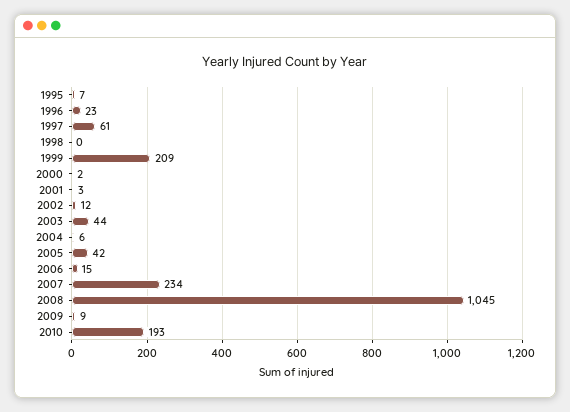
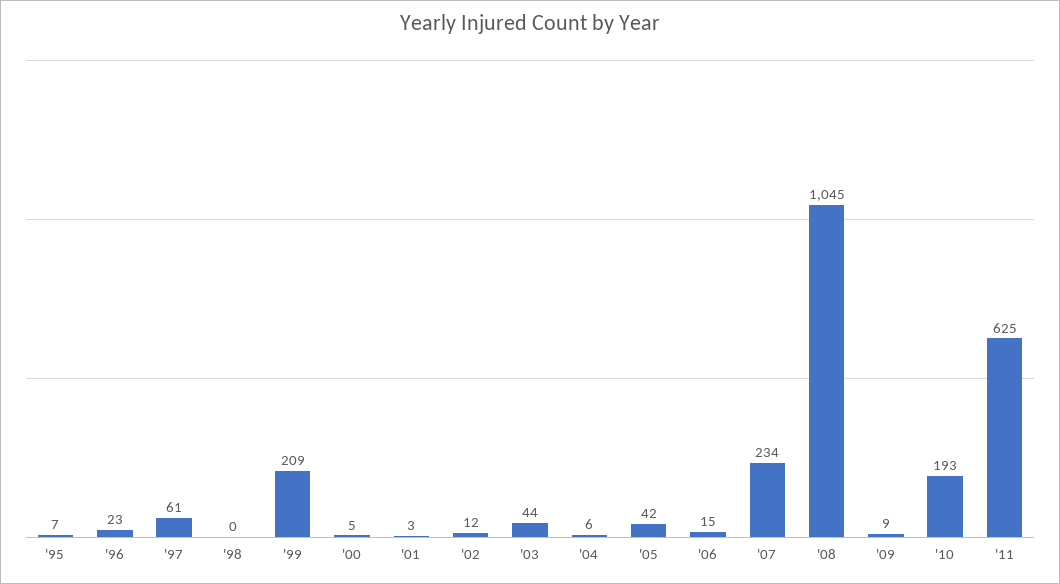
2000: 2 -> 5
'11: none -> 625

